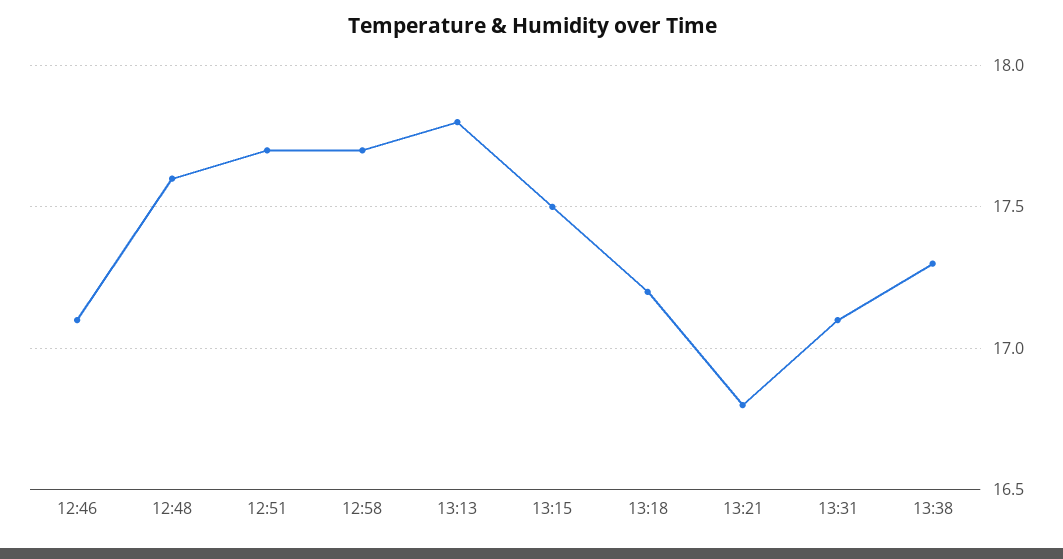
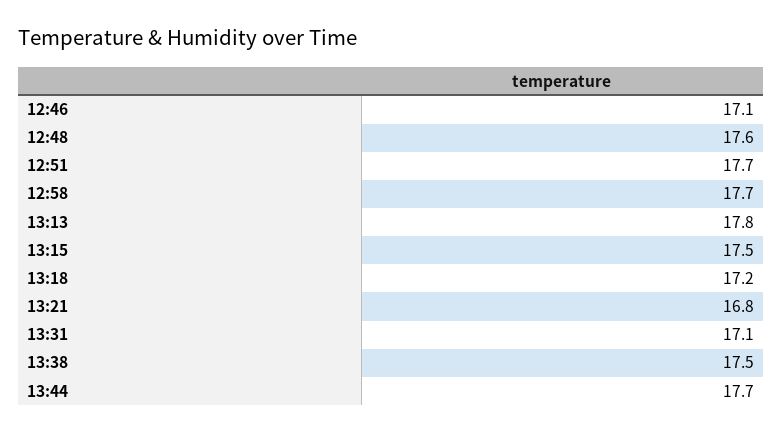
13:38: 17.3 -> 17.5
13:44: none -> 17.7

